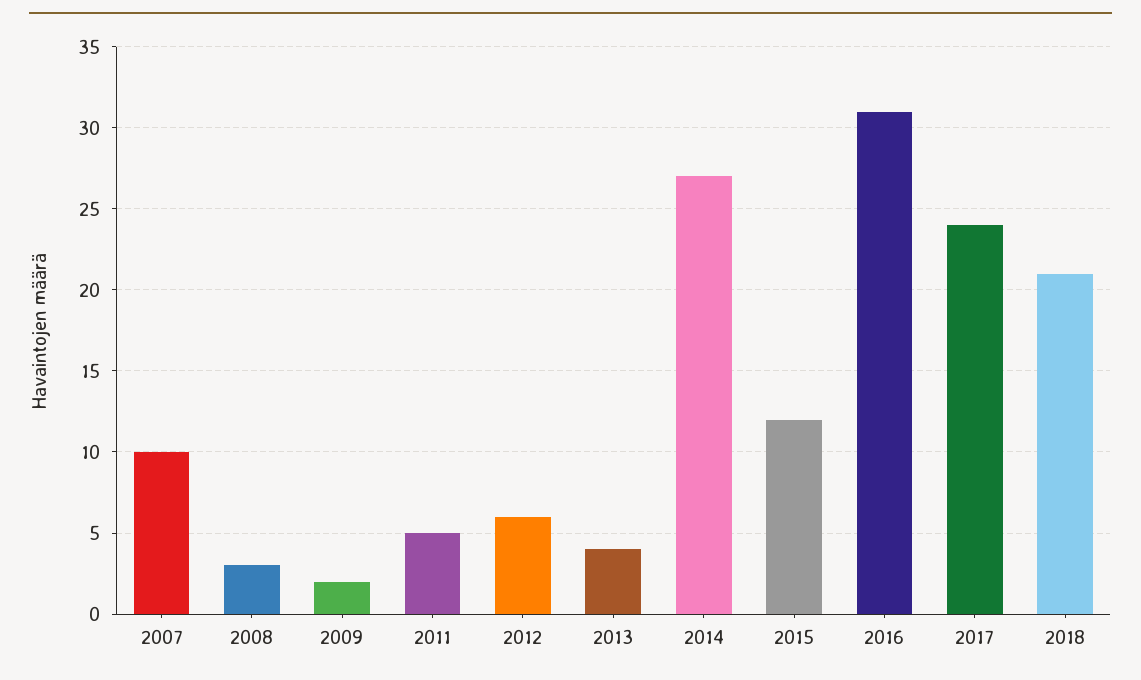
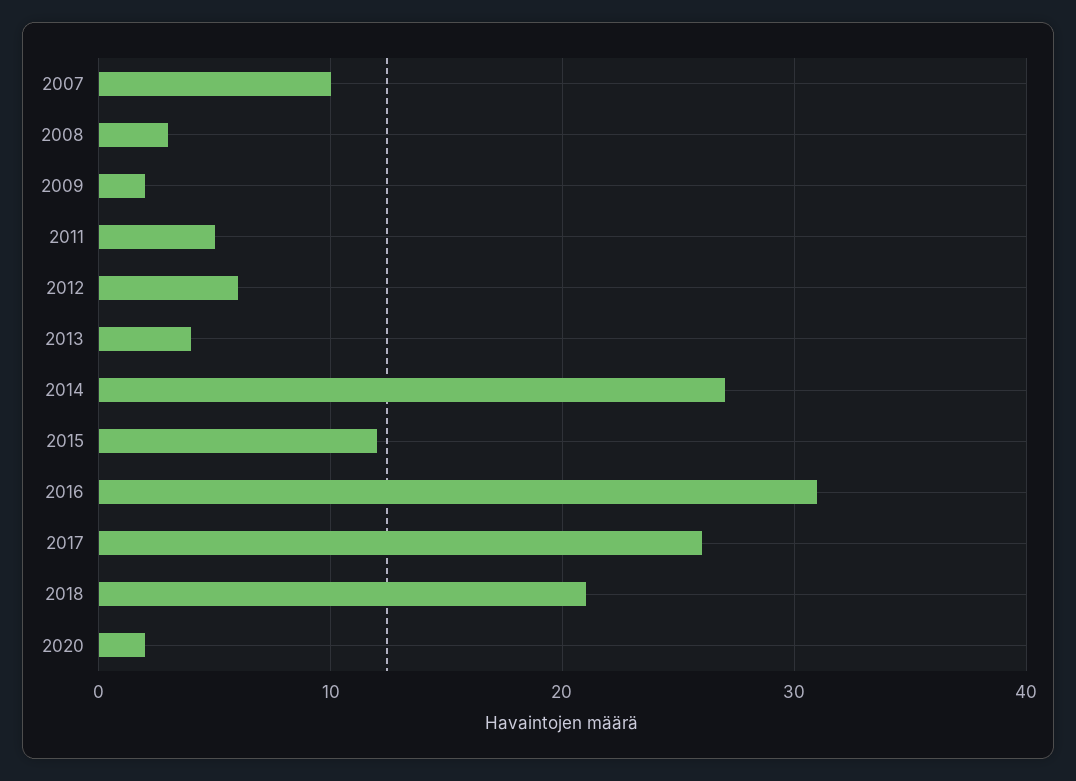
2017: 24 -> 26
2020: none -> 2

